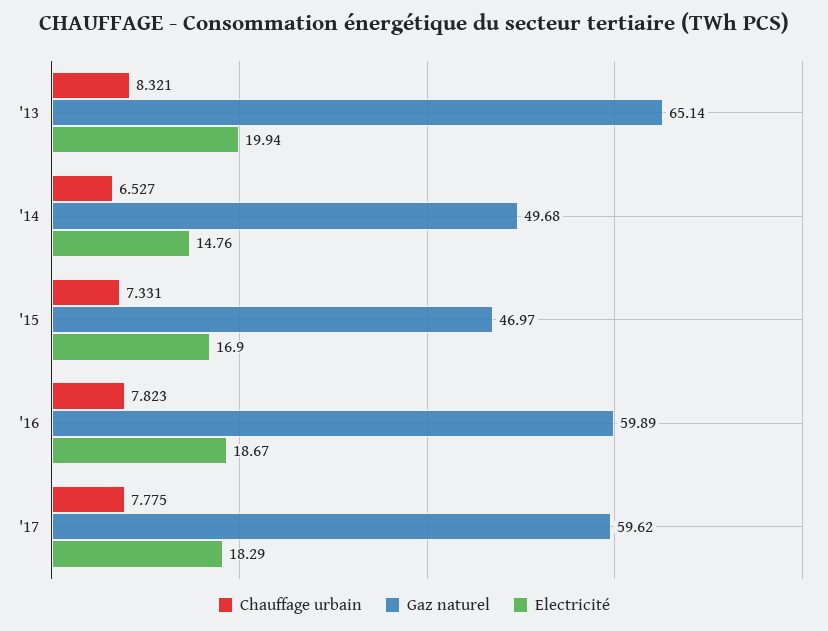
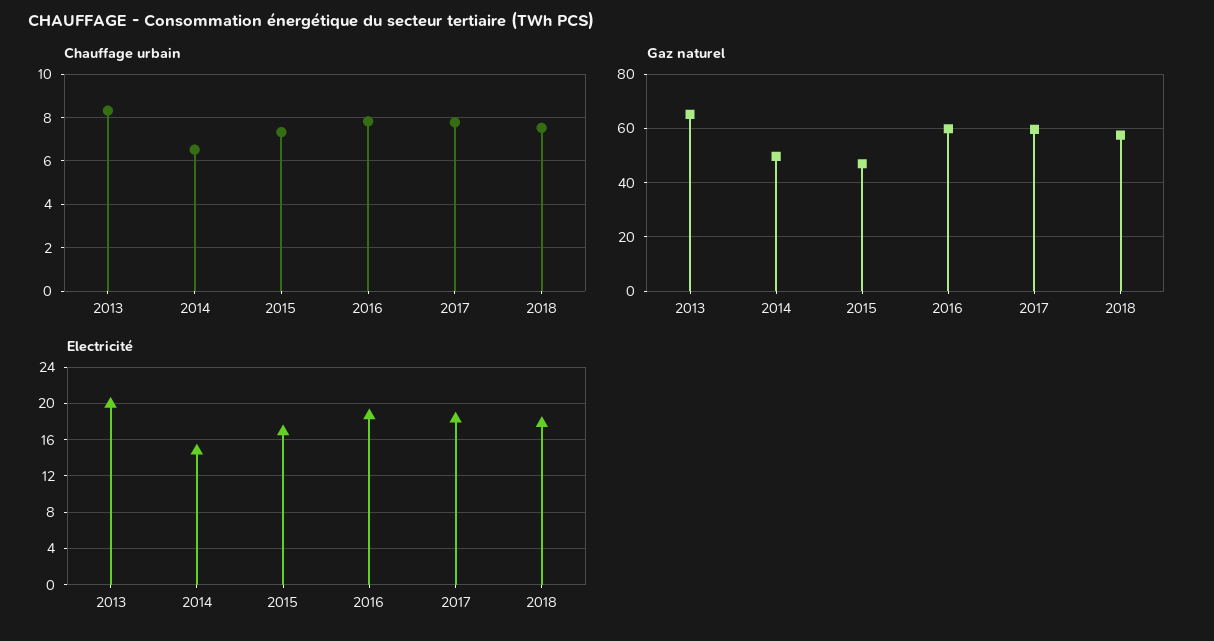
Chauffage urbain, 2018: none -> 7.5
Gaz naturel, 2018: none -> 57.5
Electricité, 2018: none -> 18

